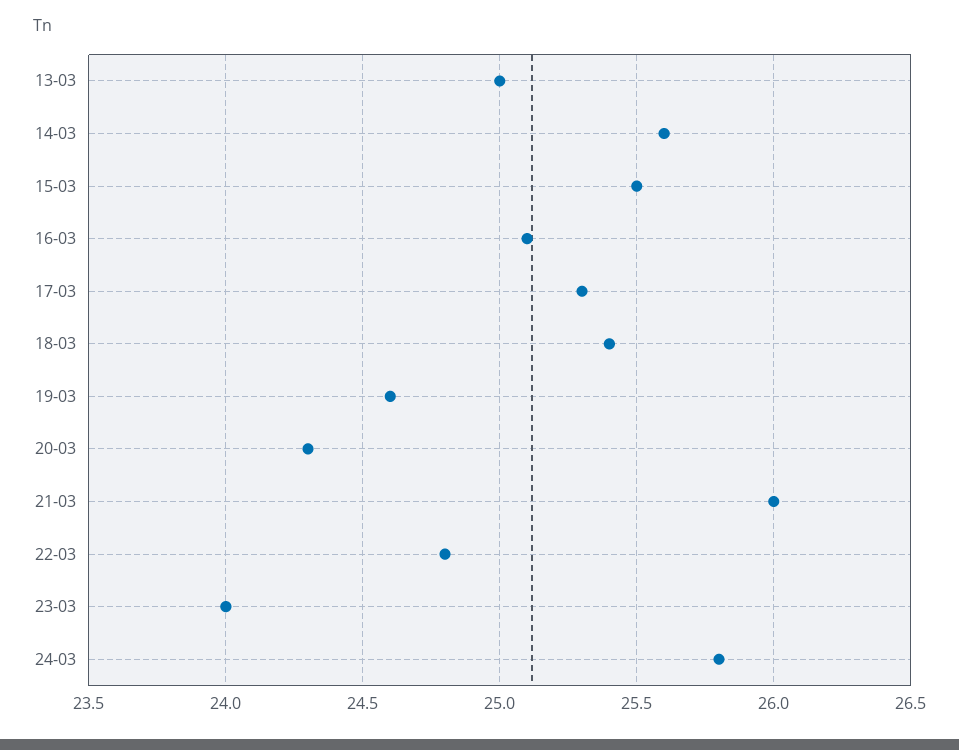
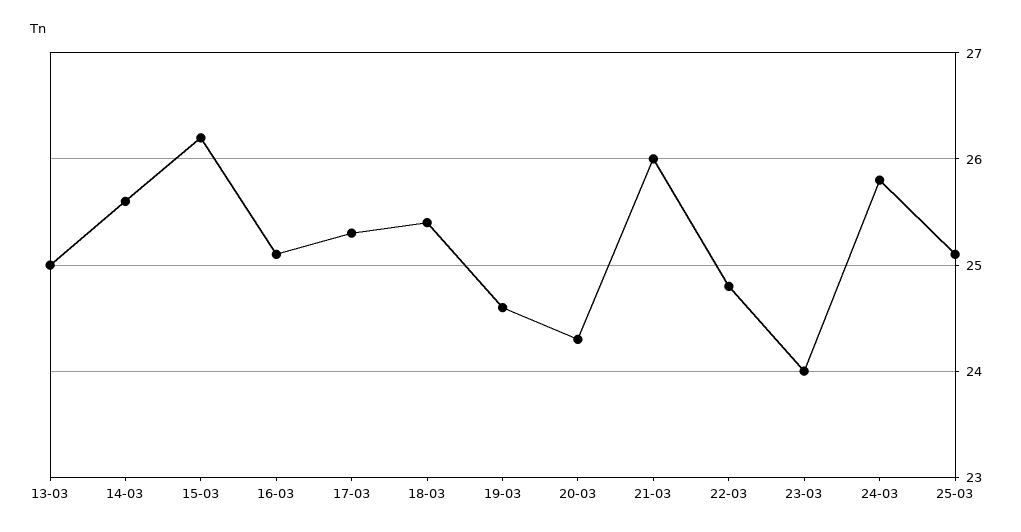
15-03: 25.5 -> 26.2
25-03: none -> 25.1

